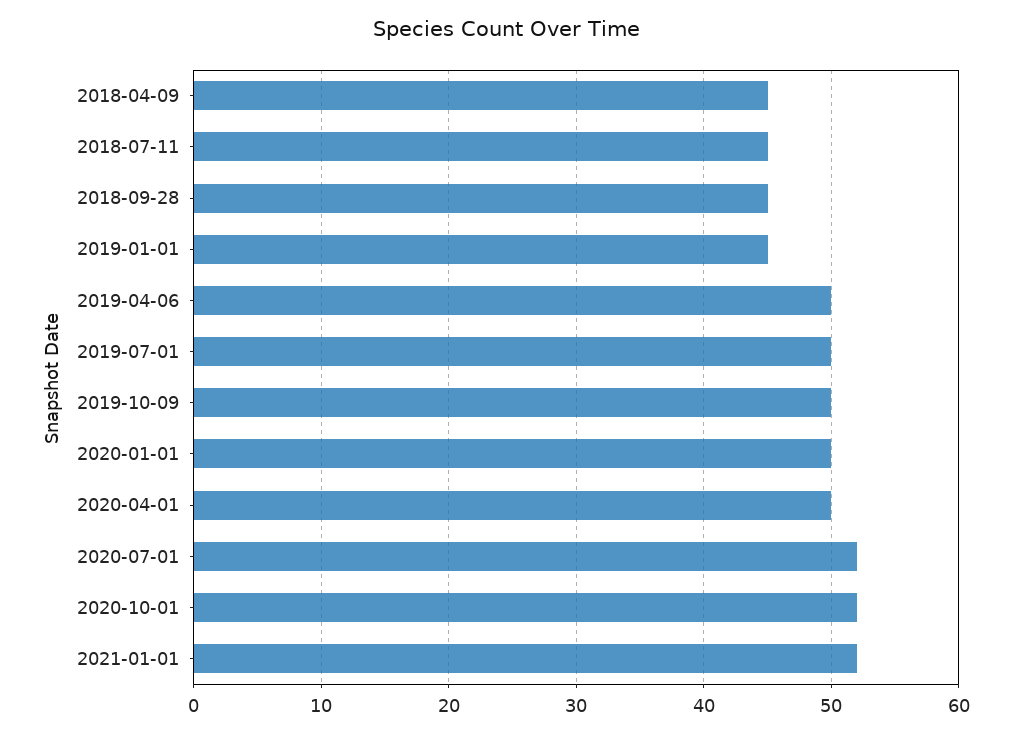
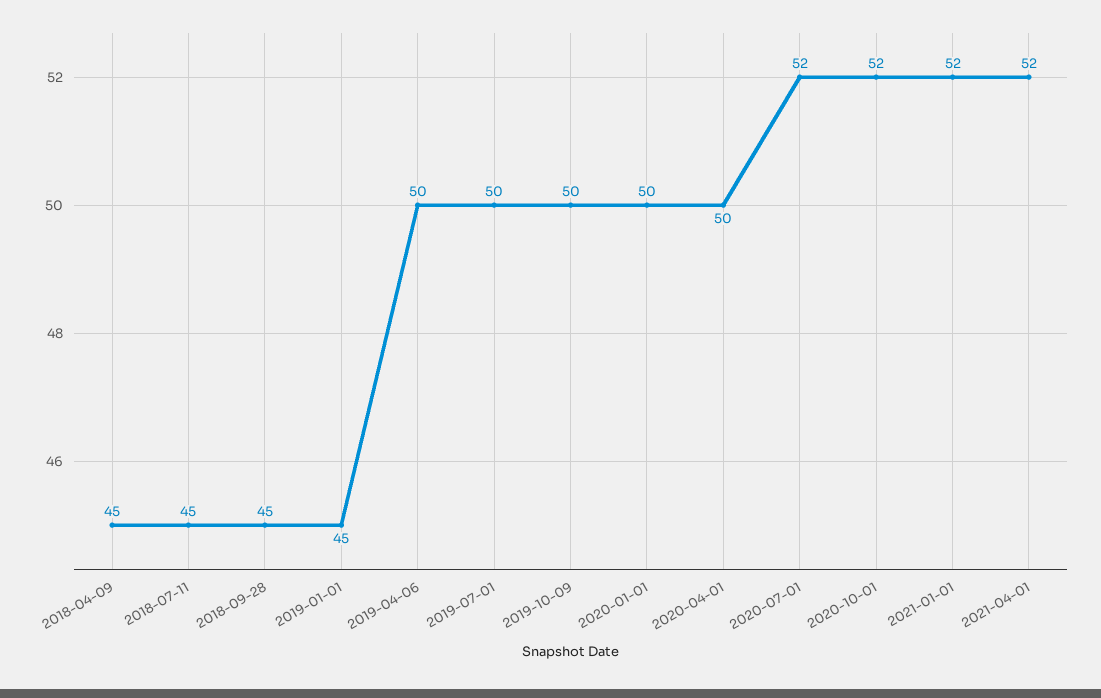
2021-04-01: none -> 52

